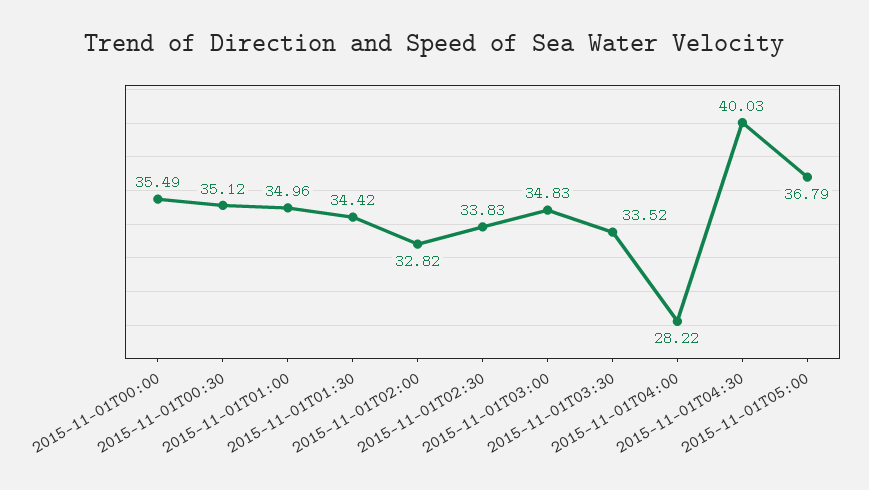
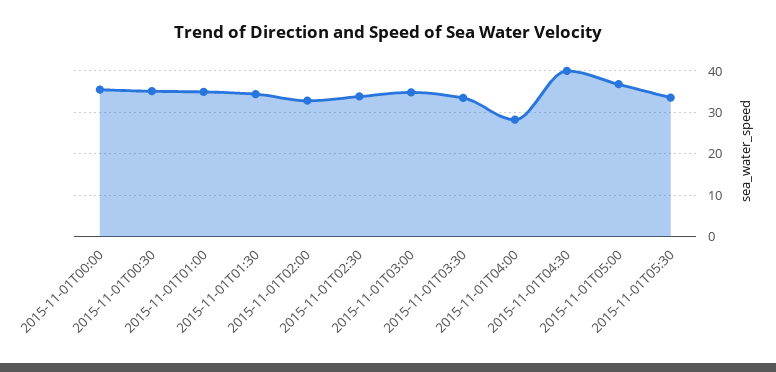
2015-11-01T05:30: none -> 34

